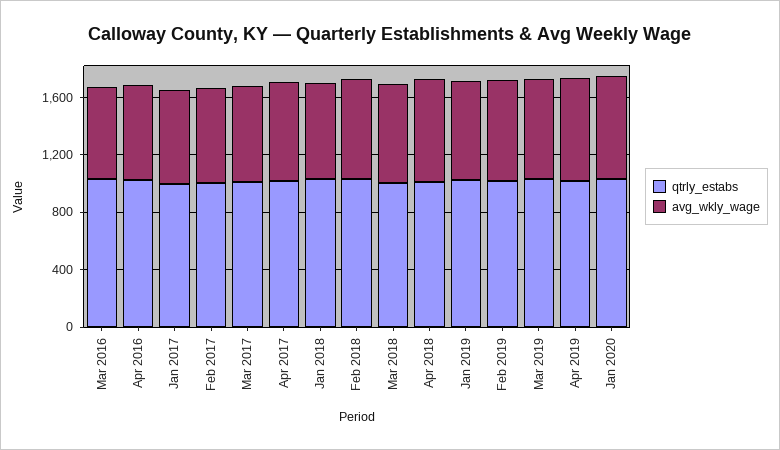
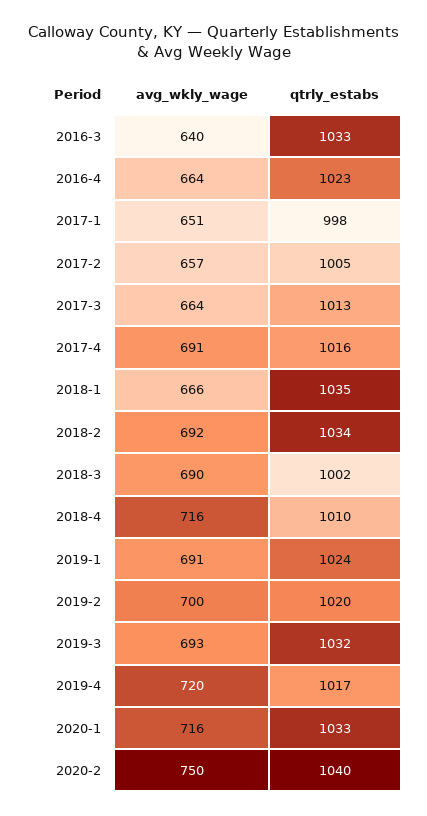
avg_wkly_wage, 2020-2: none -> 750
qtrly_estabs, 2020-2: none -> 1040

